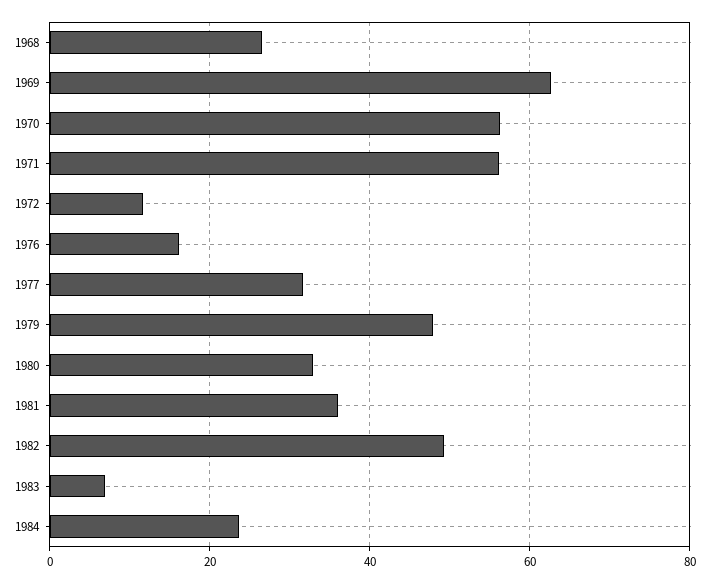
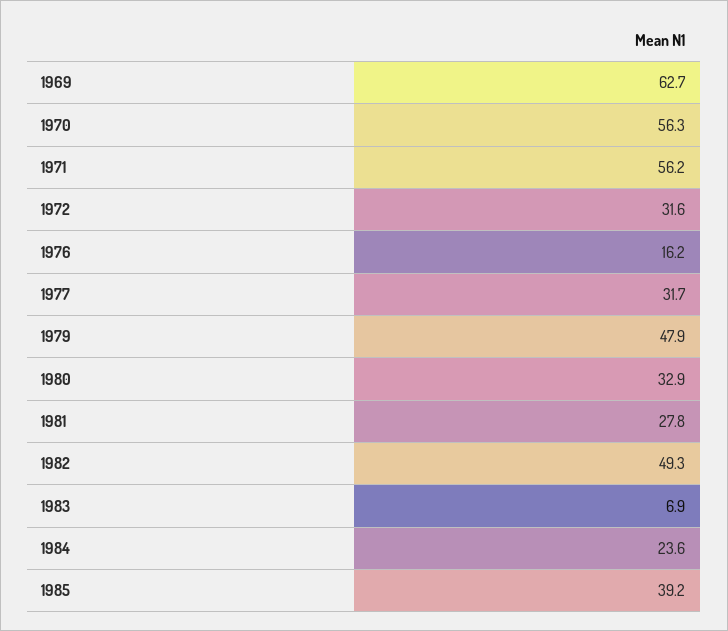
1968: 26 -> none
1972: 12 -> 31.6
1981: 36 -> 27.8
1985: none -> 39.2

